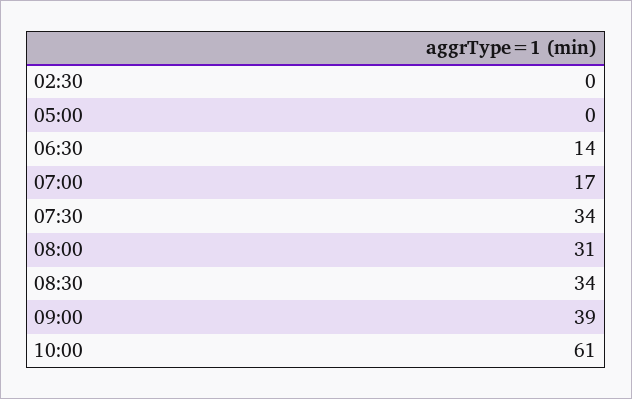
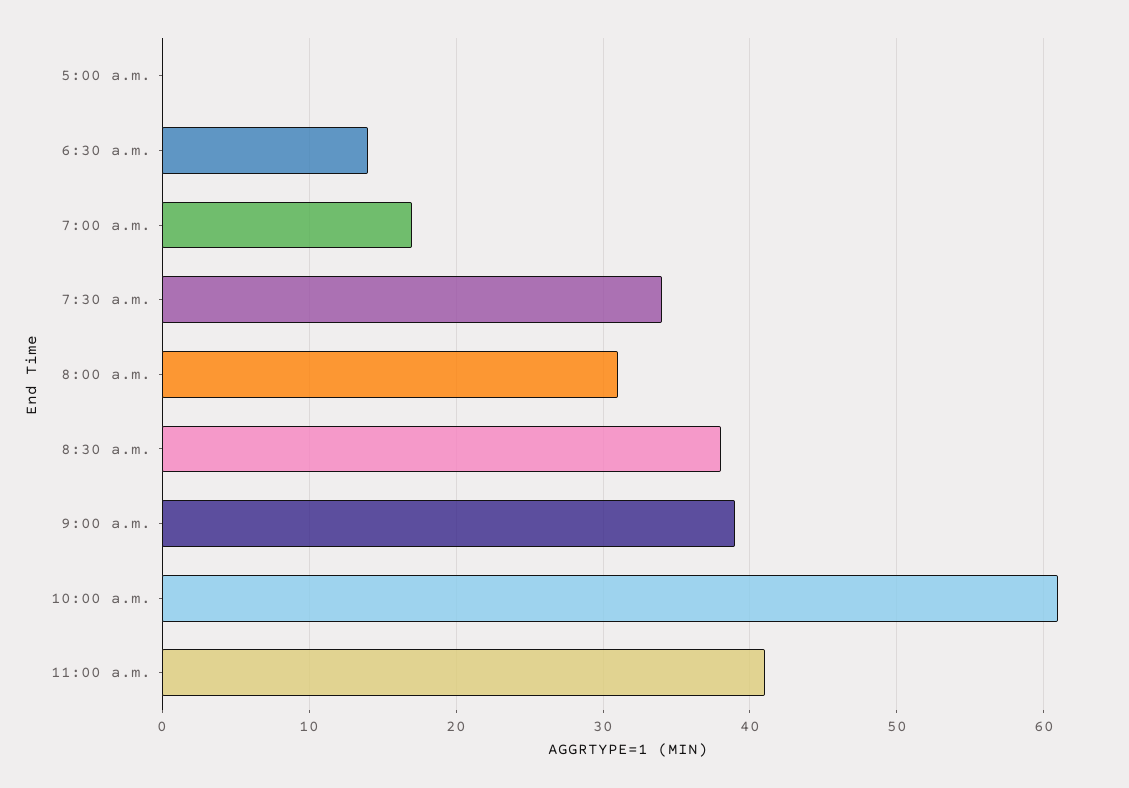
02:30: 0 -> none
08:30: 34 -> 38
11:00 a.m.: none -> 41

